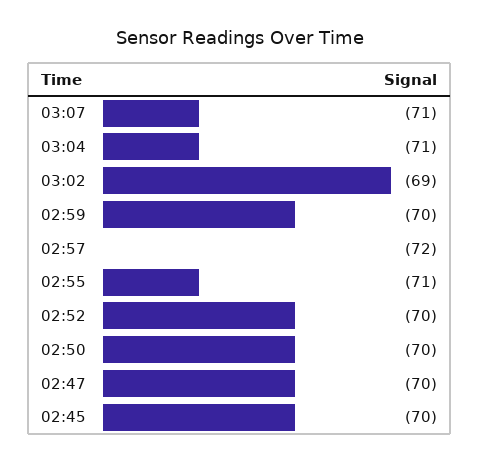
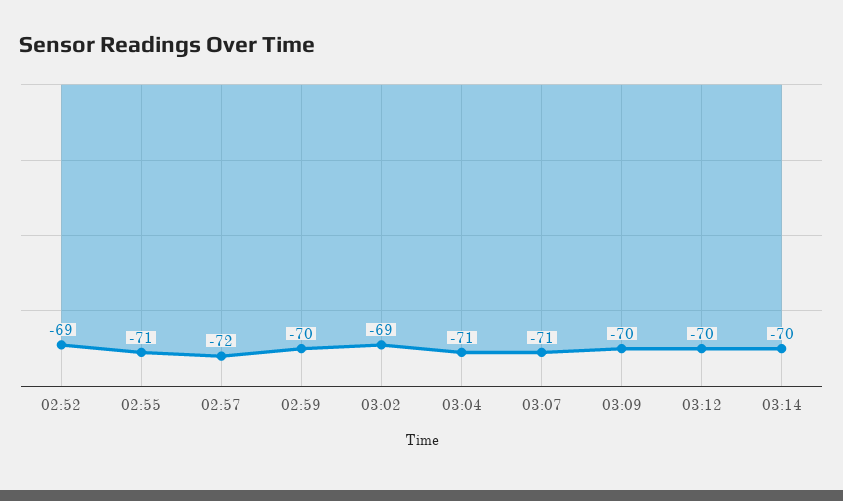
02:52: -70 -> -69
02:50: -70 -> none
02:47: -70 -> none
02:45: -70 -> none
03:09: none -> -70
03:12: none -> -70
03:14: none -> -70

